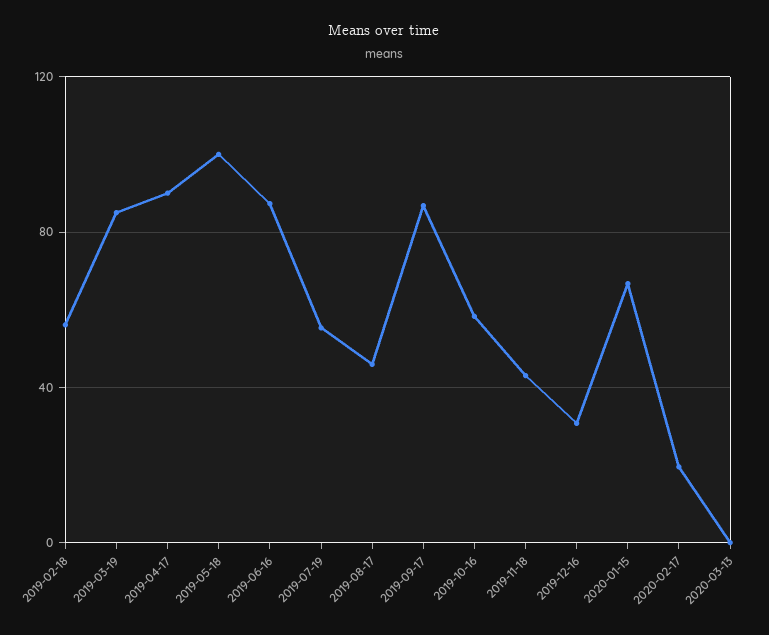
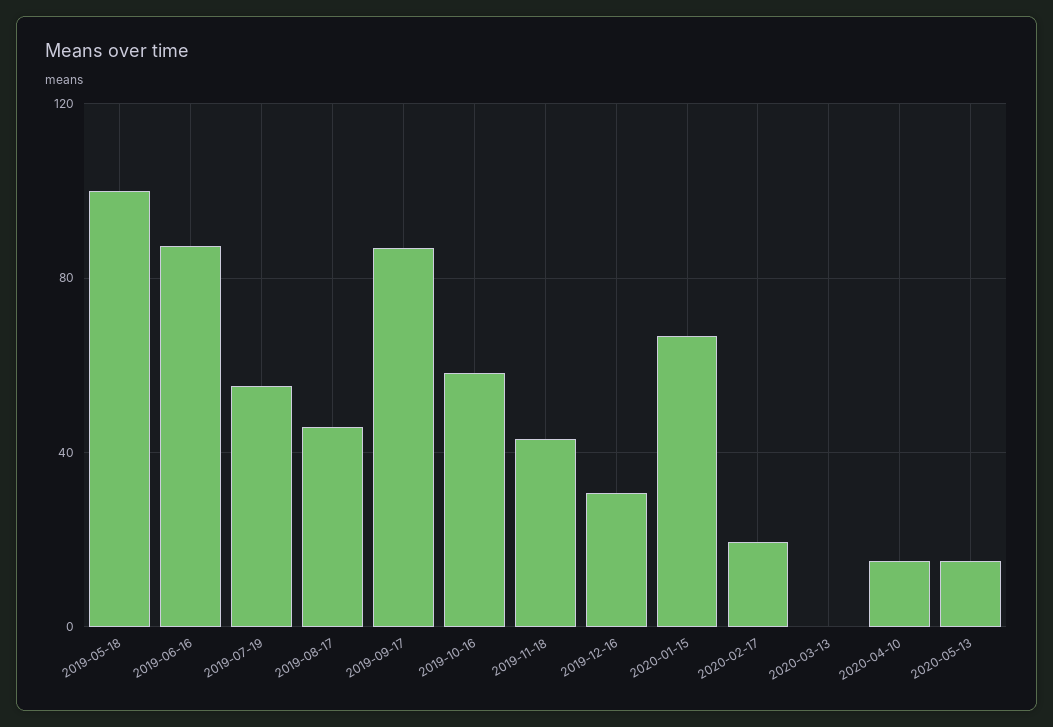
2019-02-18: 55 -> none
2019-03-19: 85 -> none
2019-04-17: 90 -> none
2020-04-10: none -> 15
2020-05-13: none -> 15

